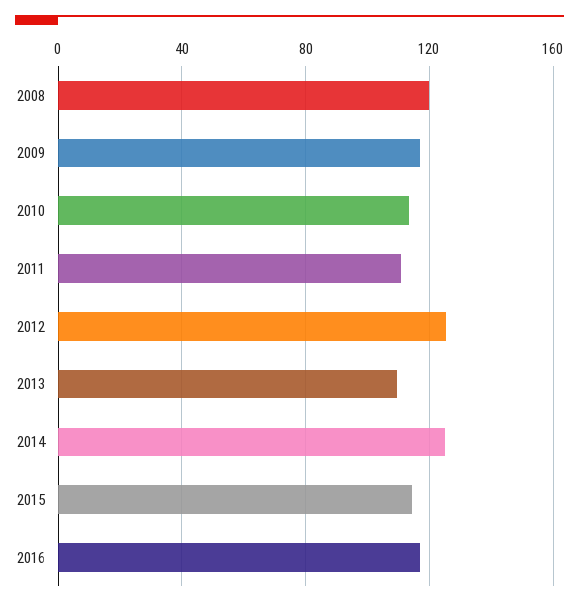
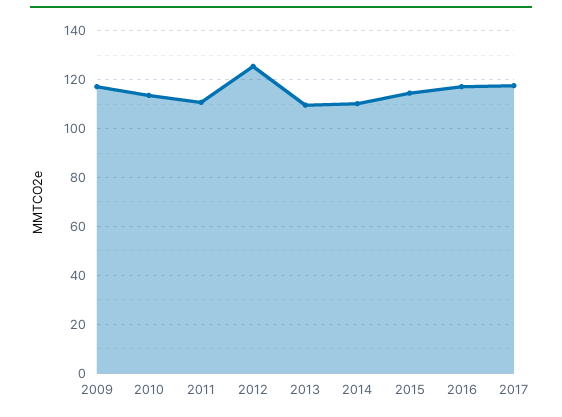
2008: 120 -> none
2014: 125 -> 110
2017: none -> 117.5

